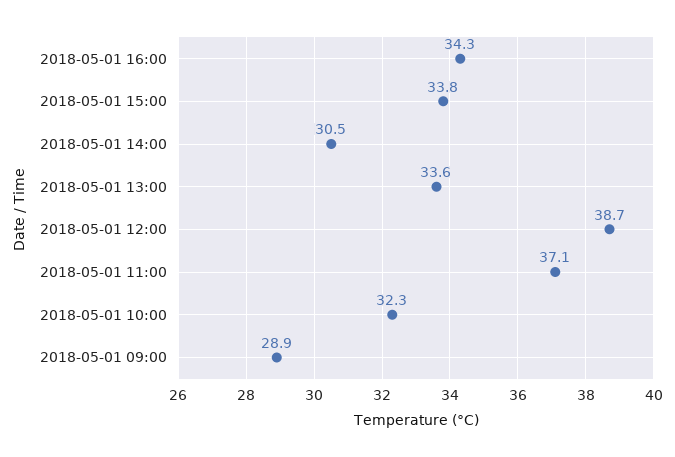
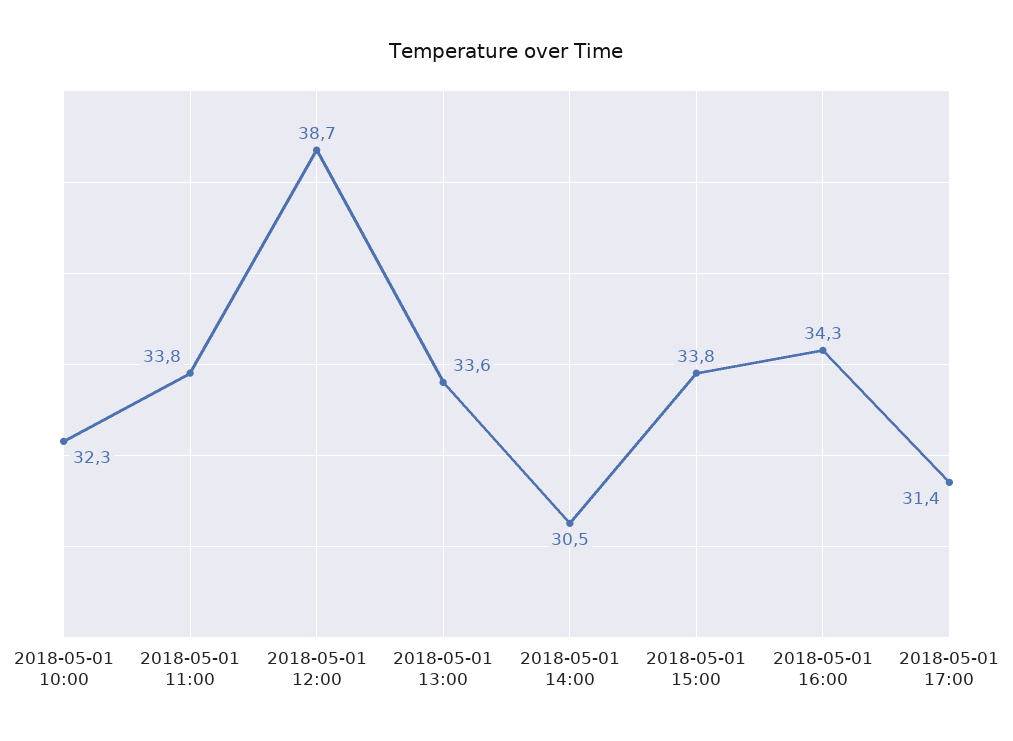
2018-05-01 11:00: 37.1 -> 33.8
2018-05-01 09:00: 28.9 -> none
2018-05-01 17:00: none -> 31.4

